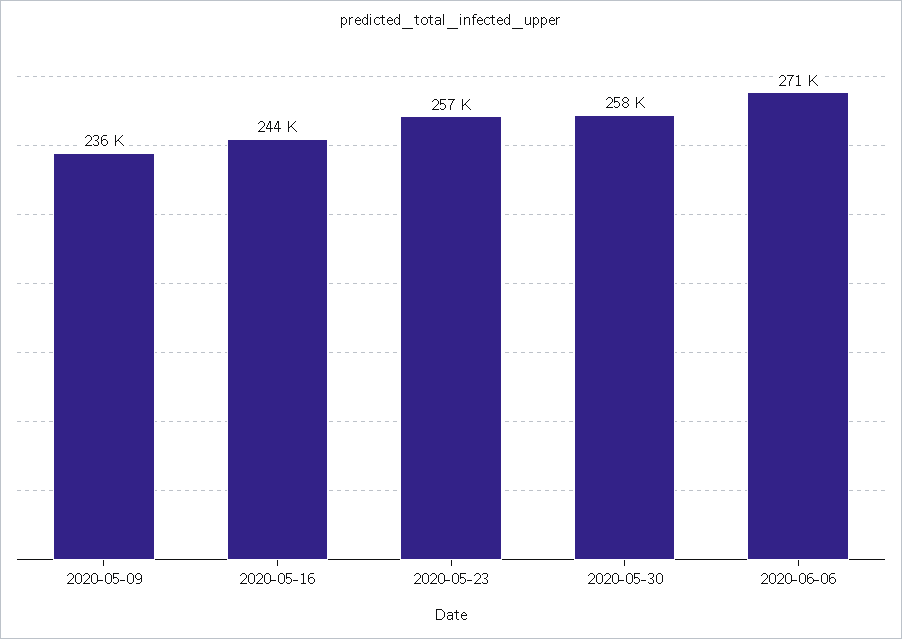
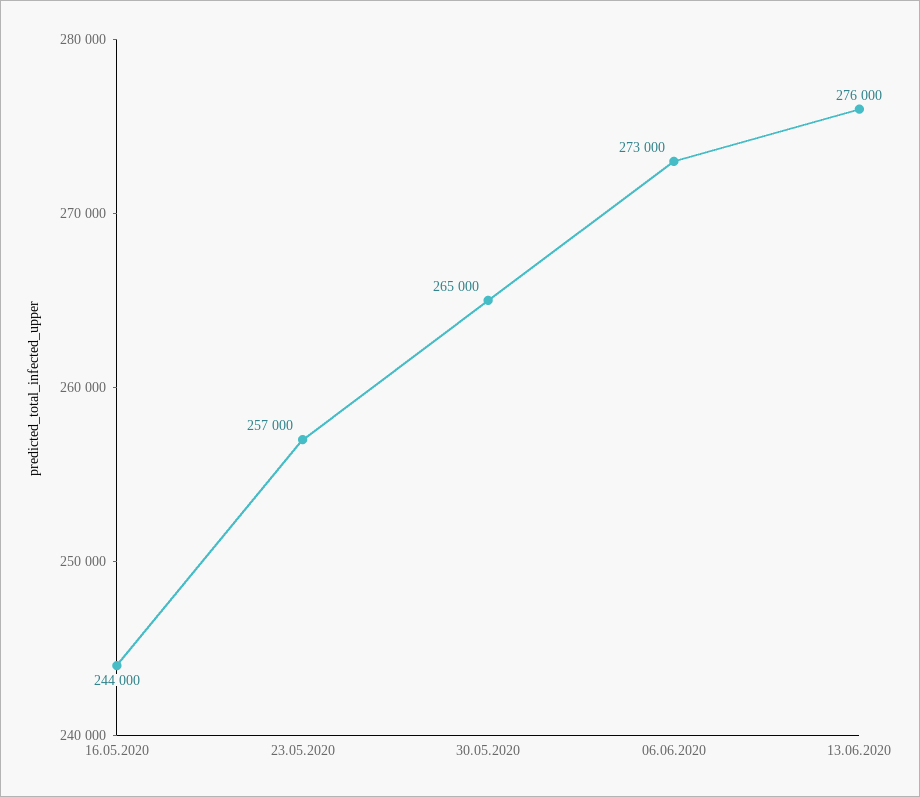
2020-05-09: 236000 -> none
2020-05-30: 258000 -> 265000
2020-06-06: 271000 -> 273000
13.06.2020: none -> 276000

